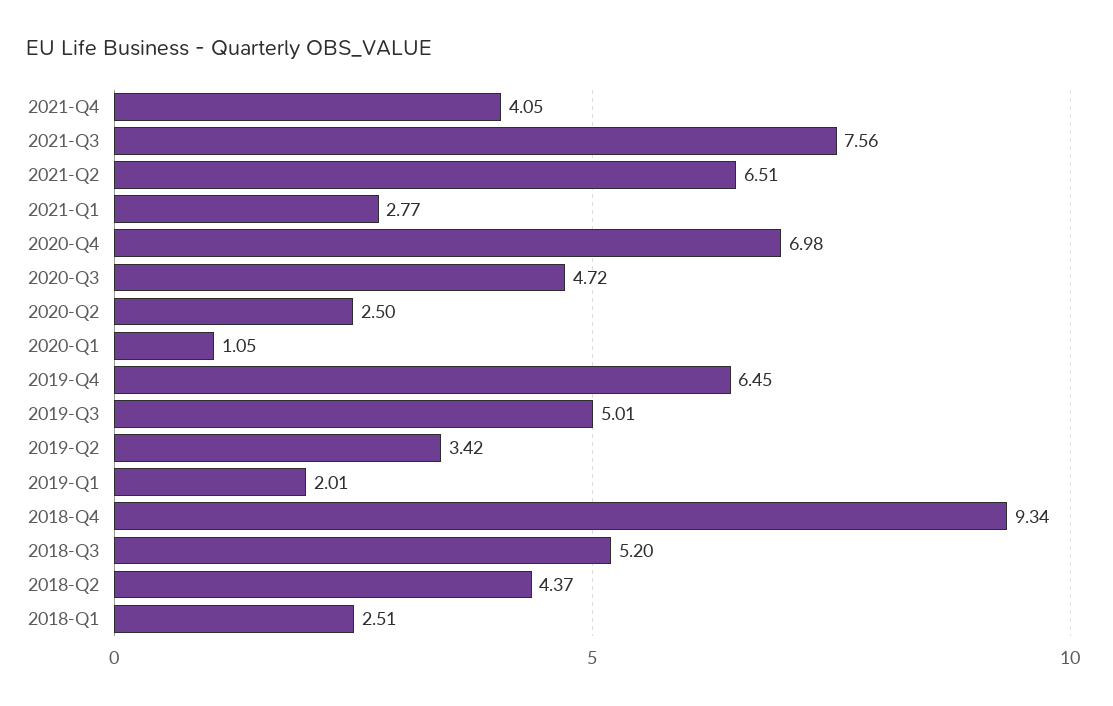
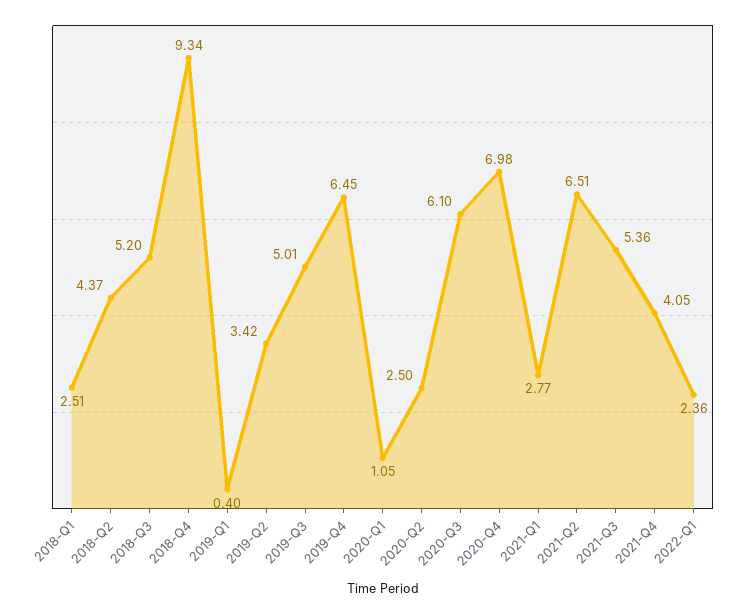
2021-Q3: 7.56 -> 5.36
2020-Q3: 4.72 -> 6.1
2019-Q1: 2.01 -> 0.4
2022-Q1: none -> 2.36

